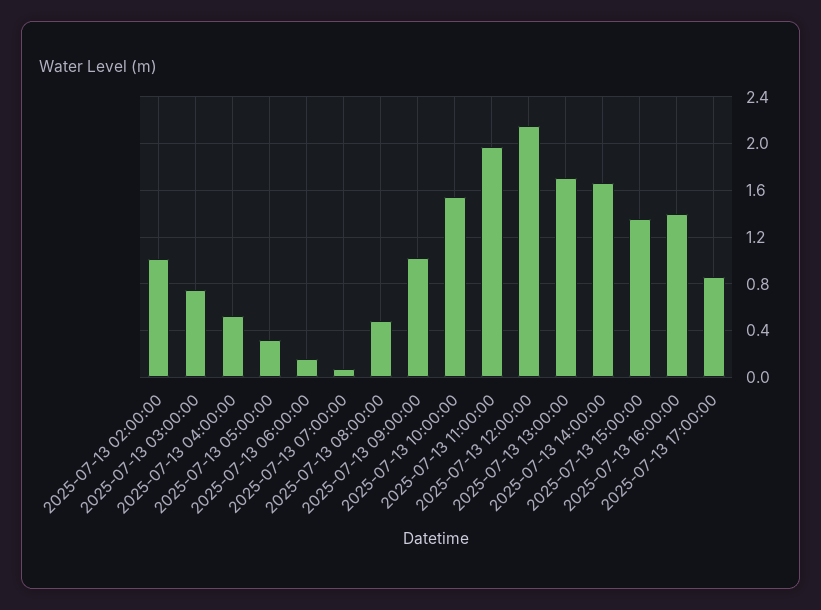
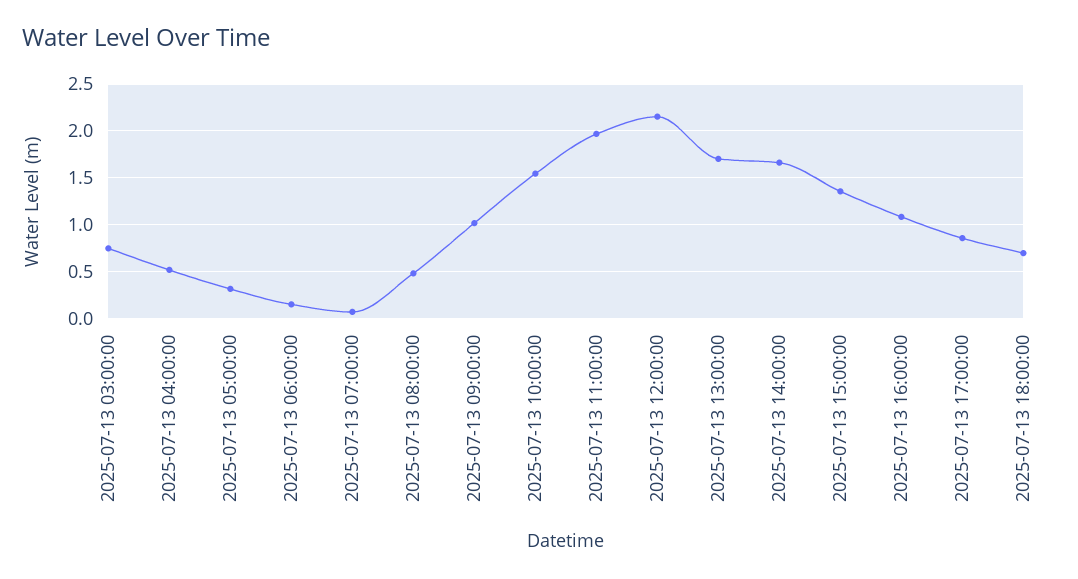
2025-07-13 02:00:00: 1 -> none
2025-07-13 16:00:00: 1.4 -> 1.1
2025-07-13 18:00:00: none -> 0.7

